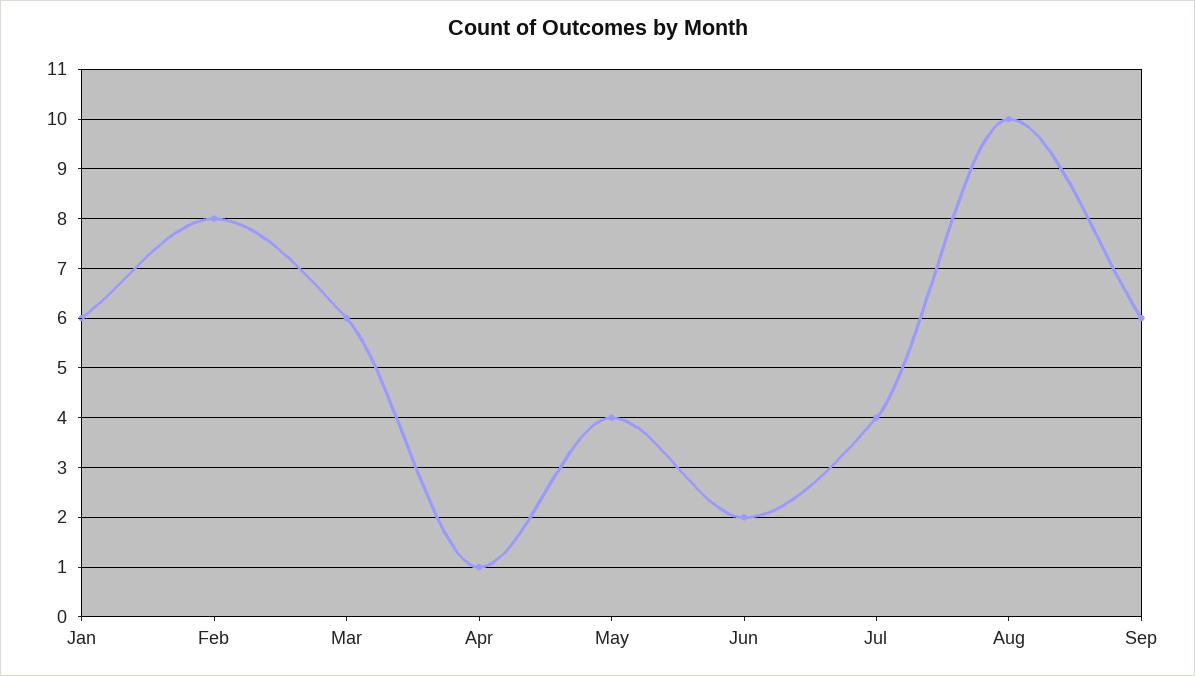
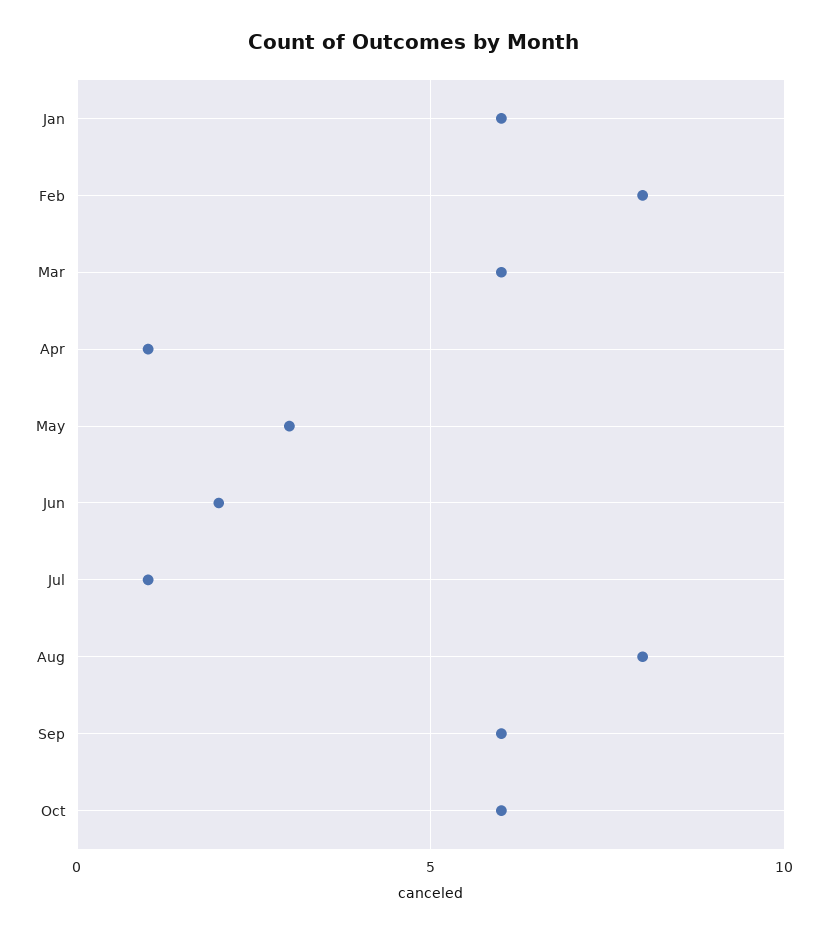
May: 4 -> 3
Jul: 4 -> 1
Aug: 10 -> 8
Oct: none -> 6

